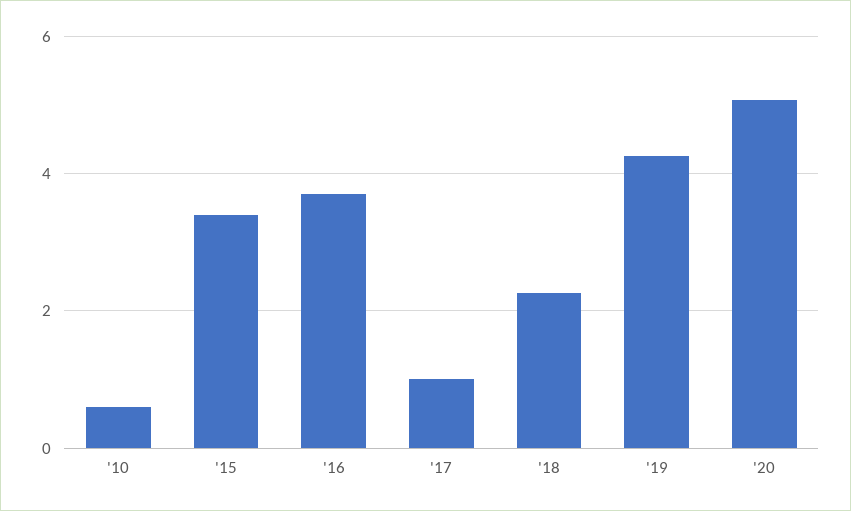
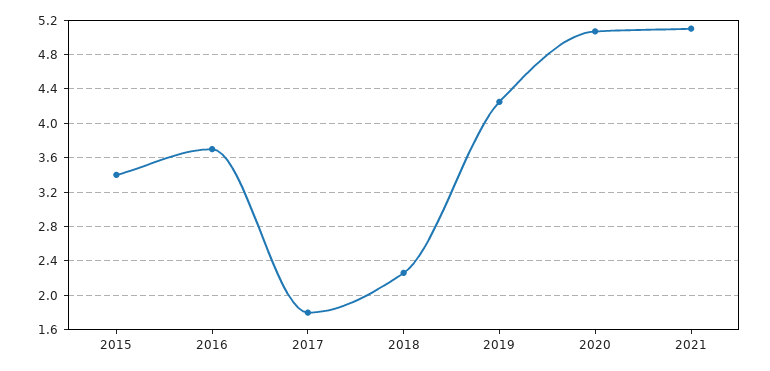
'10: 0.6 -> none
'17: 1 -> 1.8
2021: none -> 5.1

